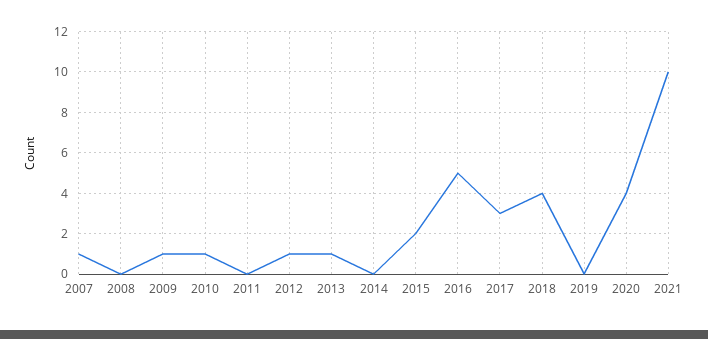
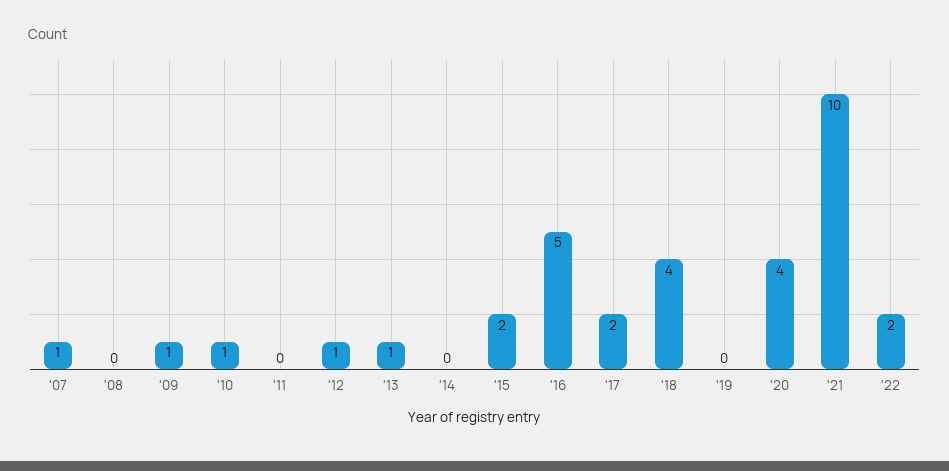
2017: 3 -> 2
'22: none -> 2

